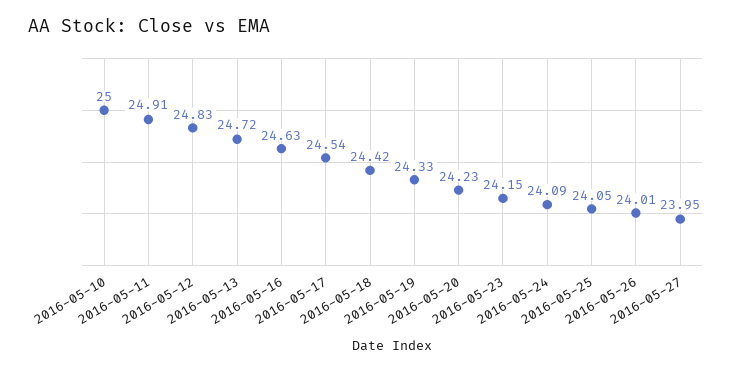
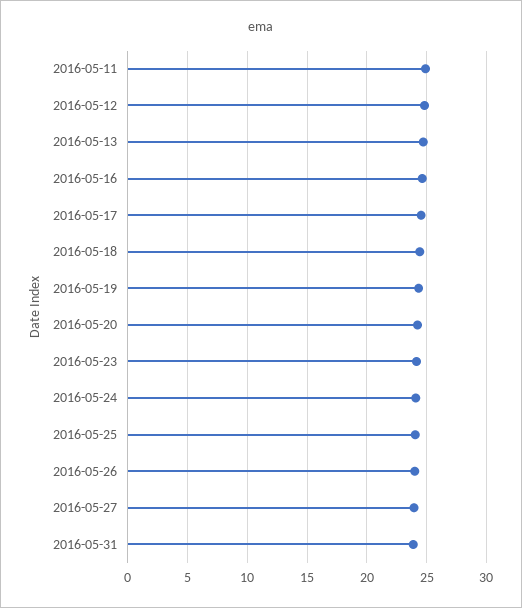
2016-05-10: 25 -> none
2016-05-31: none -> 24

